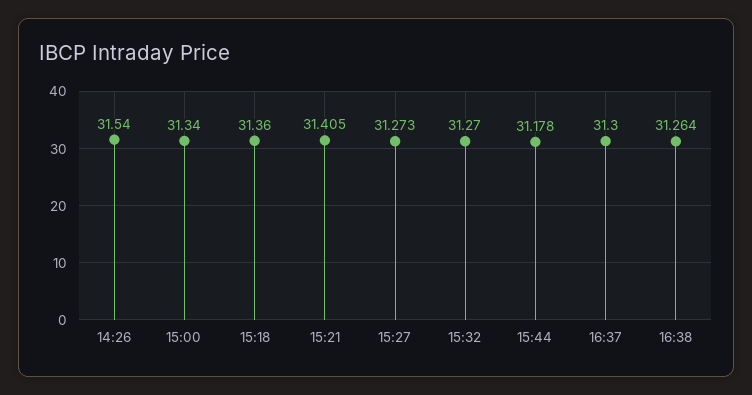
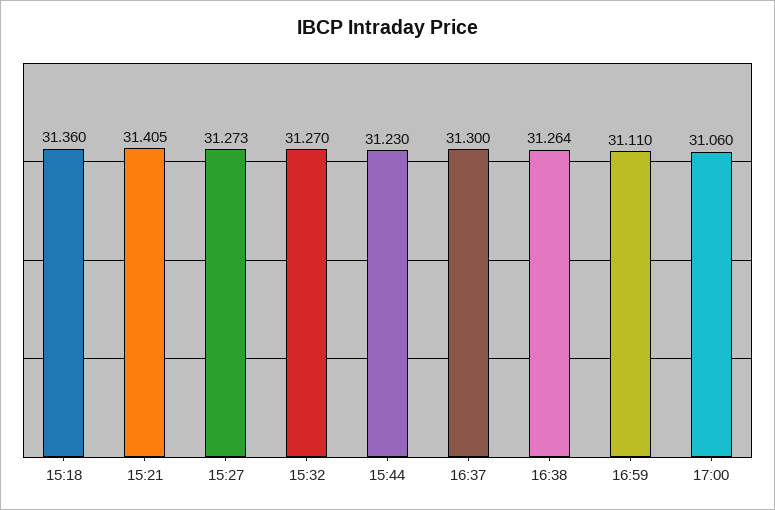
14:26: 31.54 -> none
15:00: 31.34 -> none
15:44: 31.178 -> 31.23
16:59: none -> 31.11
17:00: none -> 31.06

